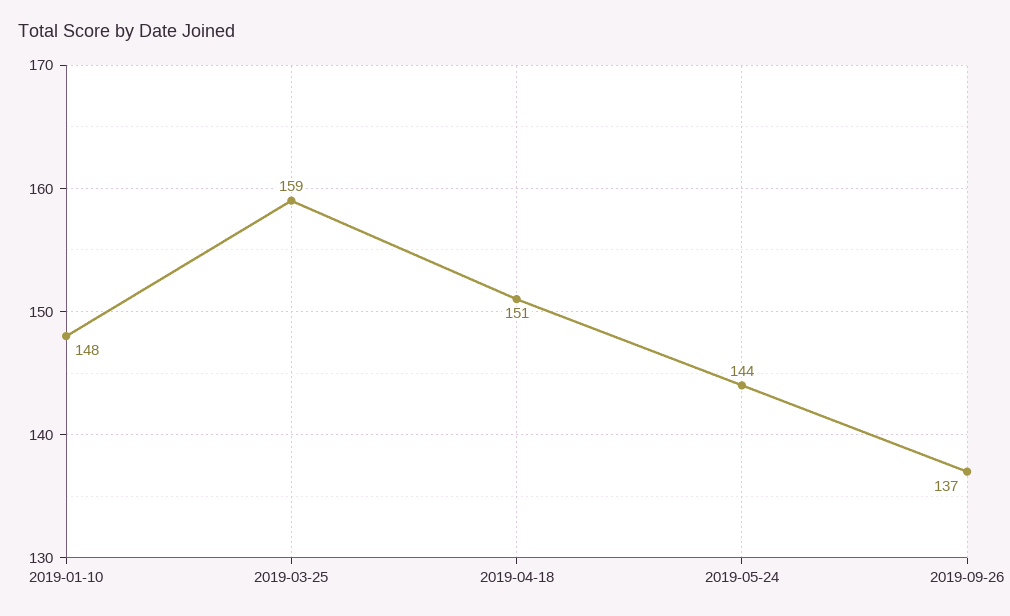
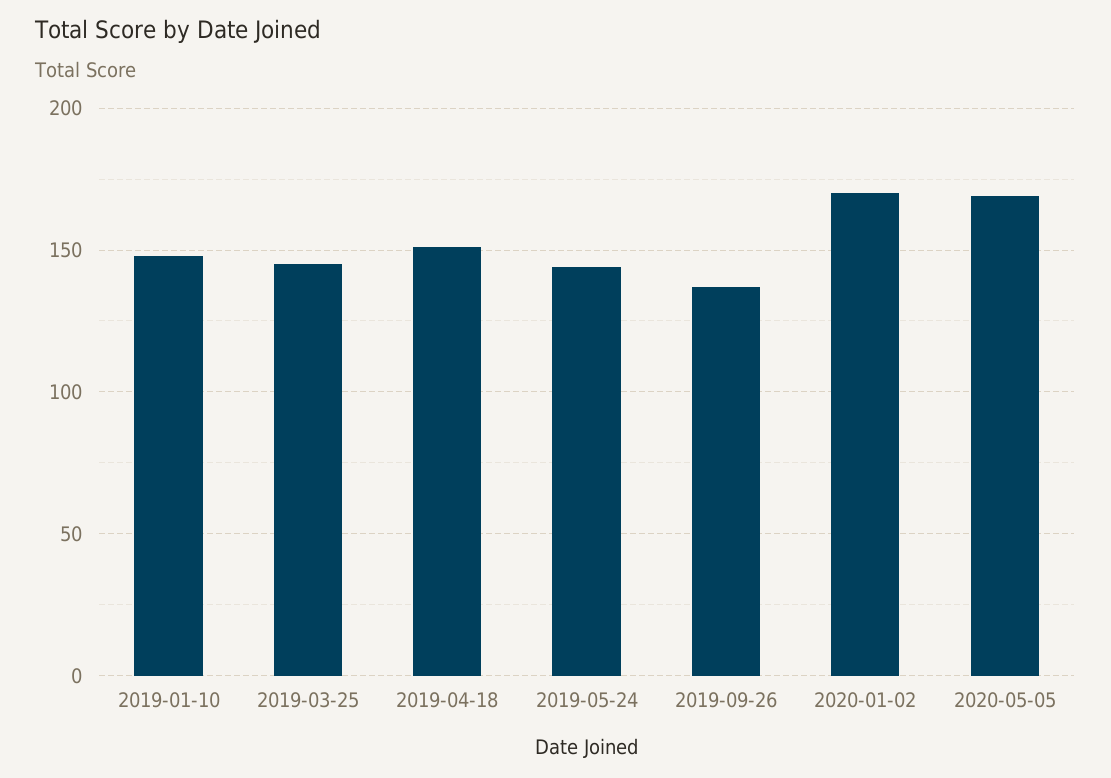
2019-03-25: 159 -> 145
2020-01-02: none -> 170
2020-05-05: none -> 170

